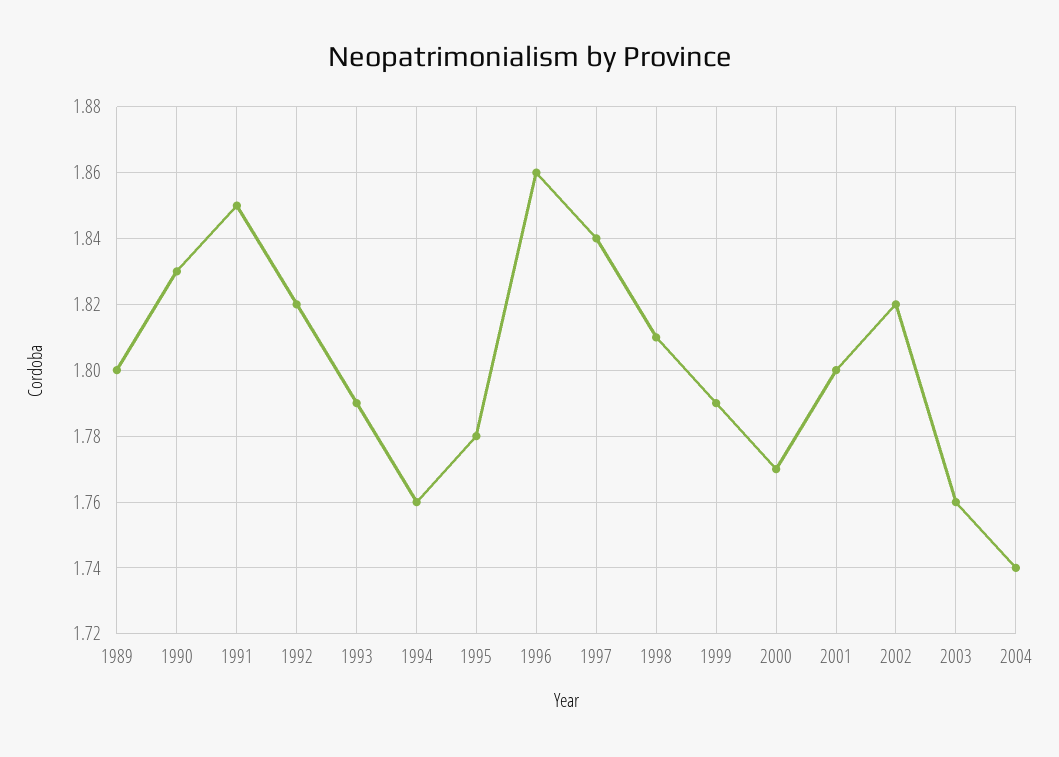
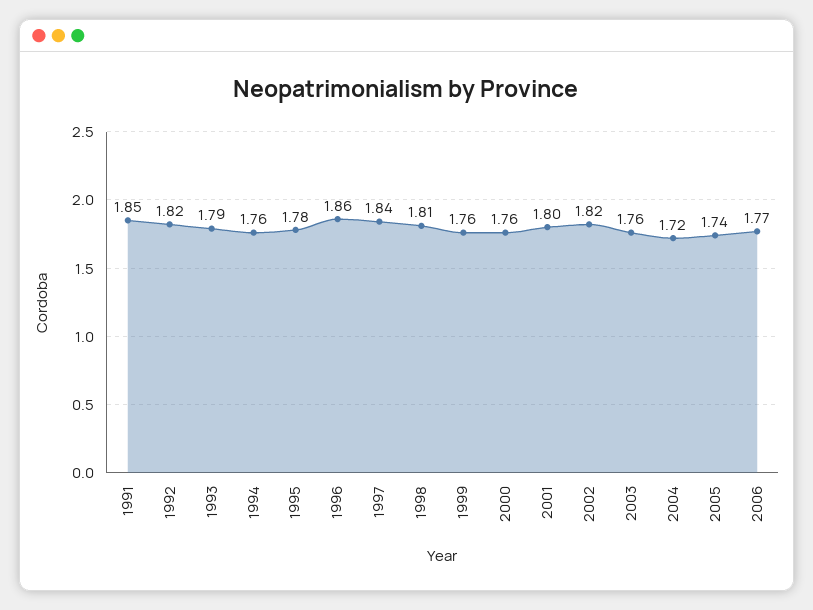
1989: 1.8 -> none
1990: 1.83 -> none
1999: 1.79 -> 1.76
2000: 1.77 -> 1.76
2004: 1.74 -> 1.72
2005: none -> 1.74
2006: none -> 1.77

